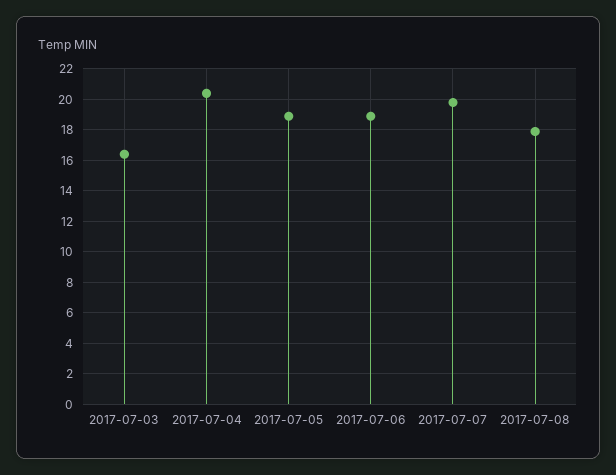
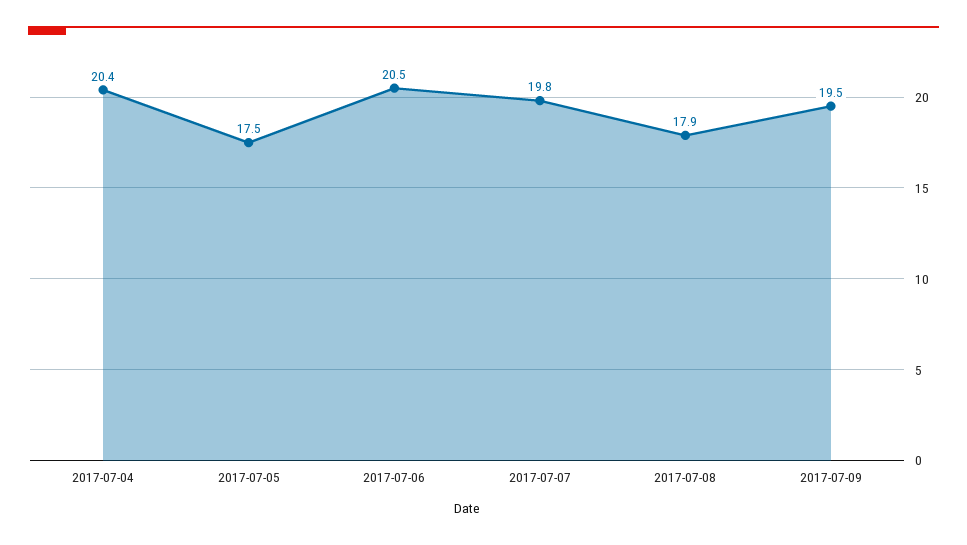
2017-07-03: 16.5 -> none
2017-07-05: 19 -> 17.5
2017-07-06: 19 -> 20.5
2017-07-09: none -> 19.5

